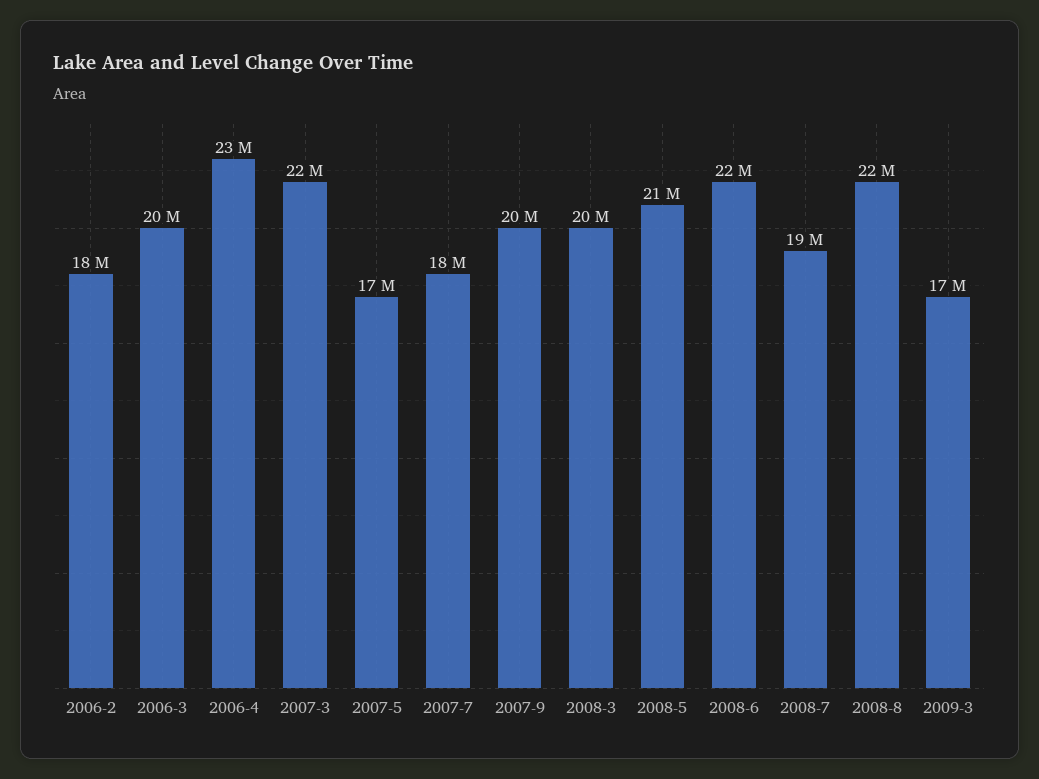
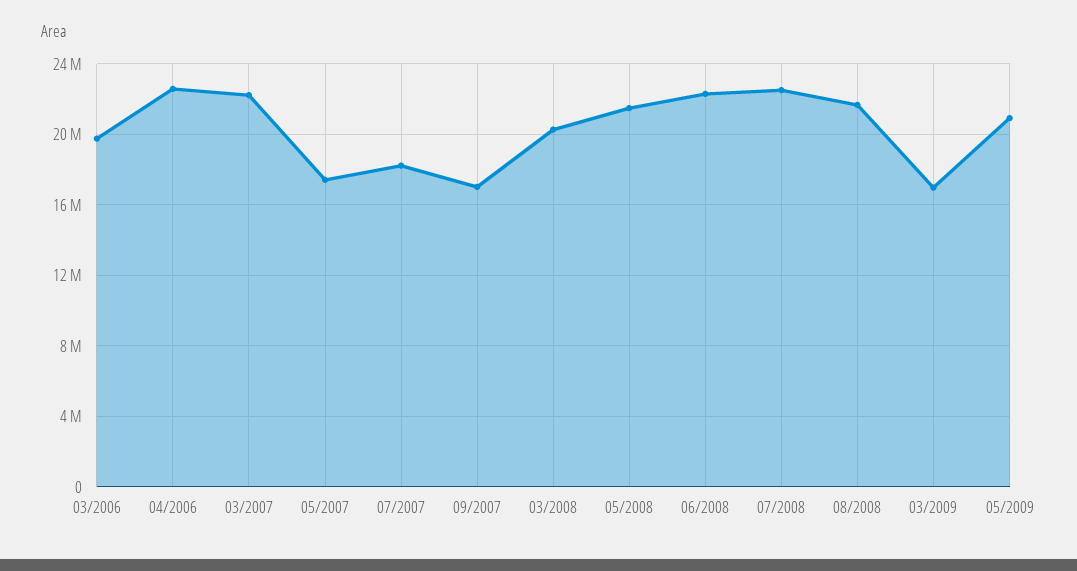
2006-2: 18000000 -> none
2007-9: 20000000 -> 17000000
2008-7: 19000000 -> 22500000
05/2009: none -> 21000000

